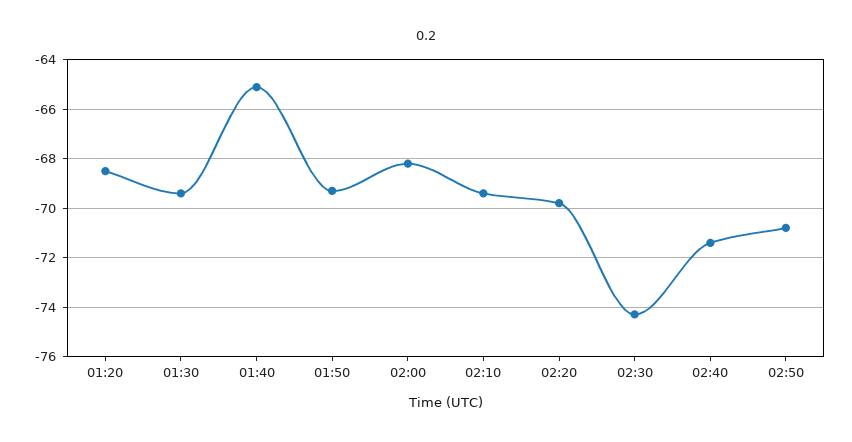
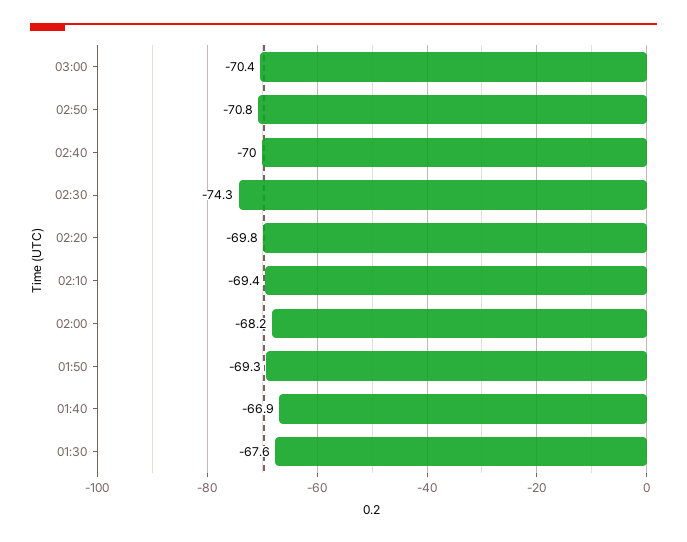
01:20: -68.5 -> none
01:30: -69.5 -> -67.6
01:40: -65 -> -66.9
02:40: -71.5 -> -70
03:00: none -> -70.4

